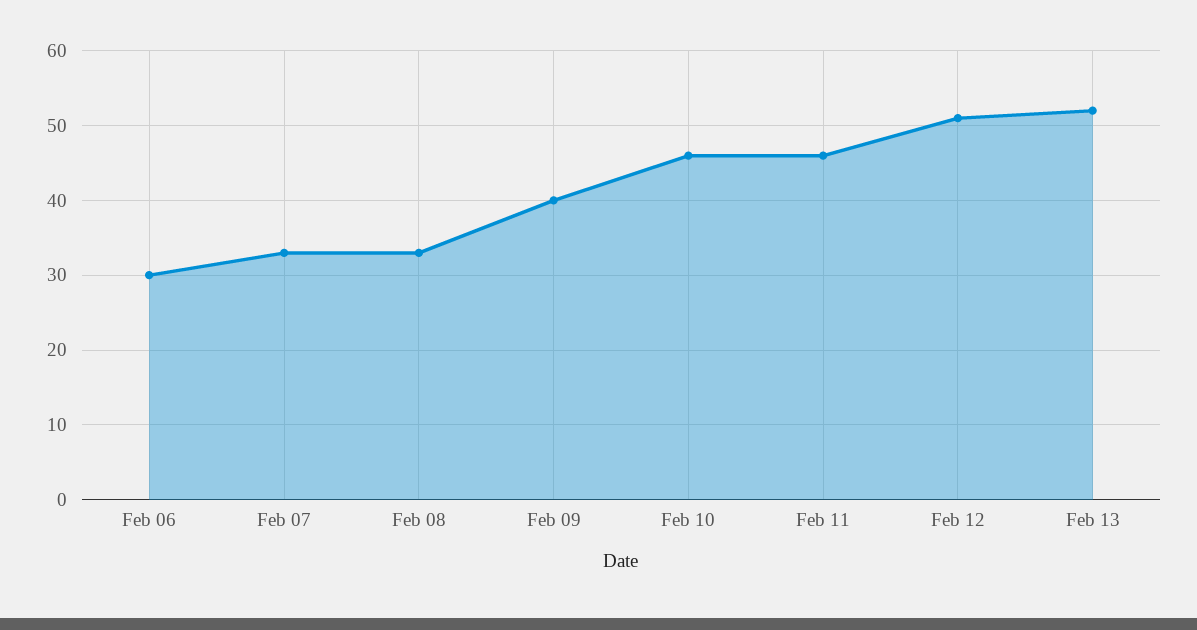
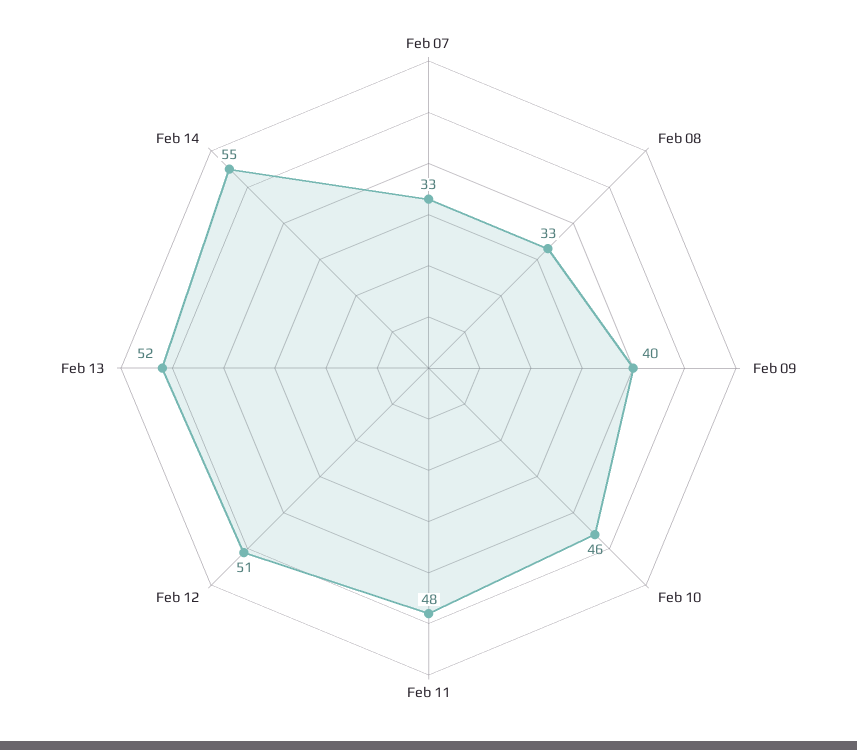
Feb 06: 30 -> none
Feb 11: 46 -> 48
Feb 14: none -> 55

